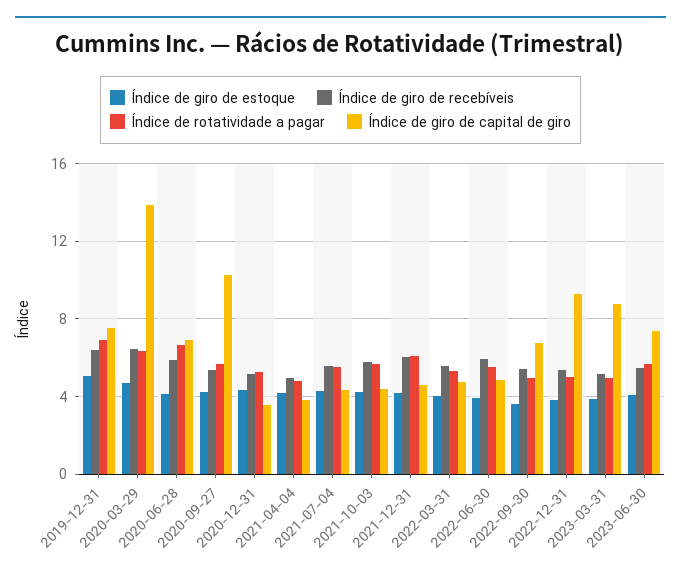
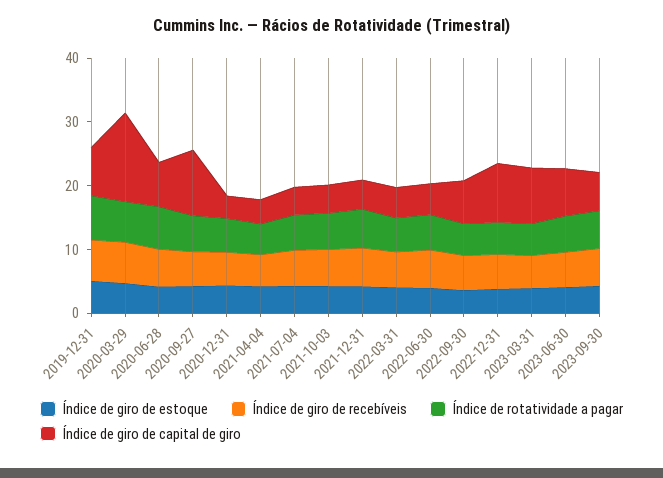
Índice de giro de estoque, 2023-09-30: none -> 4
Índice de giro de recebíveis, 2023-09-30: none -> 6
Índice de rotatividade a pagar, 2023-09-30: none -> 6
Índice de giro de capital de giro, 2023-09-30: none -> 6

